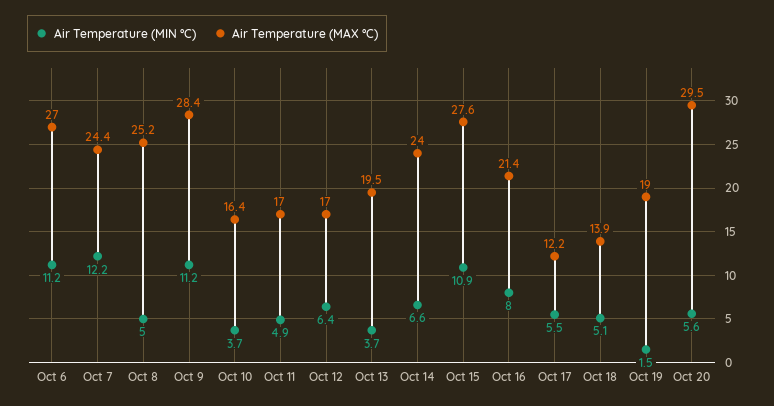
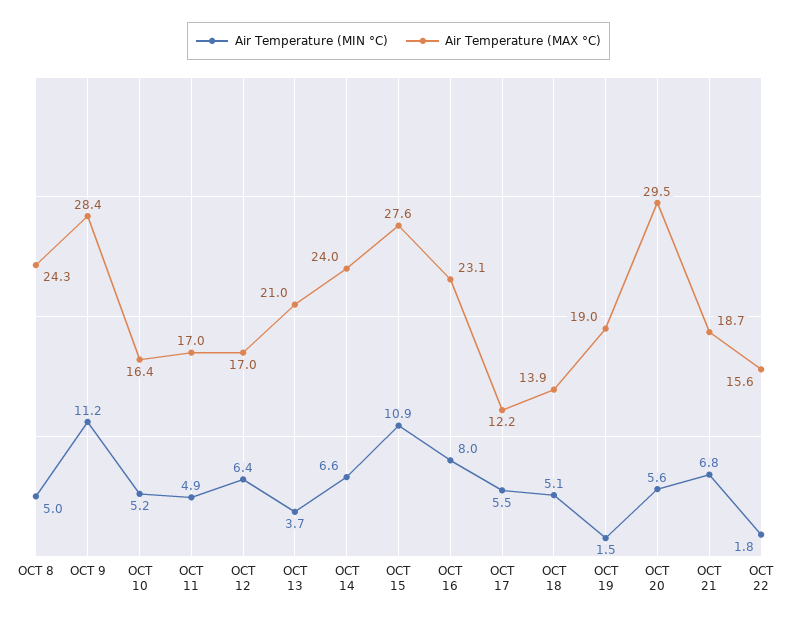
Air Temperature (MIN °C), Oct 6: 11.2 -> none
Air Temperature (MAX °C), Oct 6: 27 -> none
Air Temperature (MIN °C), Oct 7: 12.2 -> none
Air Temperature (MAX °C), Oct 7: 24.4 -> none
Air Temperature (MAX °C), Oct 8: 25.2 -> 24.3
Air Temperature (MIN °C), Oct 10: 3.7 -> 5.2
Air Temperature (MAX °C), Oct 13: 19.5 -> 21
Air Temperature (MAX °C), Oct 16: 21.4 -> 23.1
Air Temperature (MIN °C), OCT 21: none -> 6.8
Air Temperature (MAX °C), OCT 21: none -> 18.7
Air Temperature (MIN °C), OCT 22: none -> 1.8
Air Temperature (MAX °C), OCT 22: none -> 15.6

